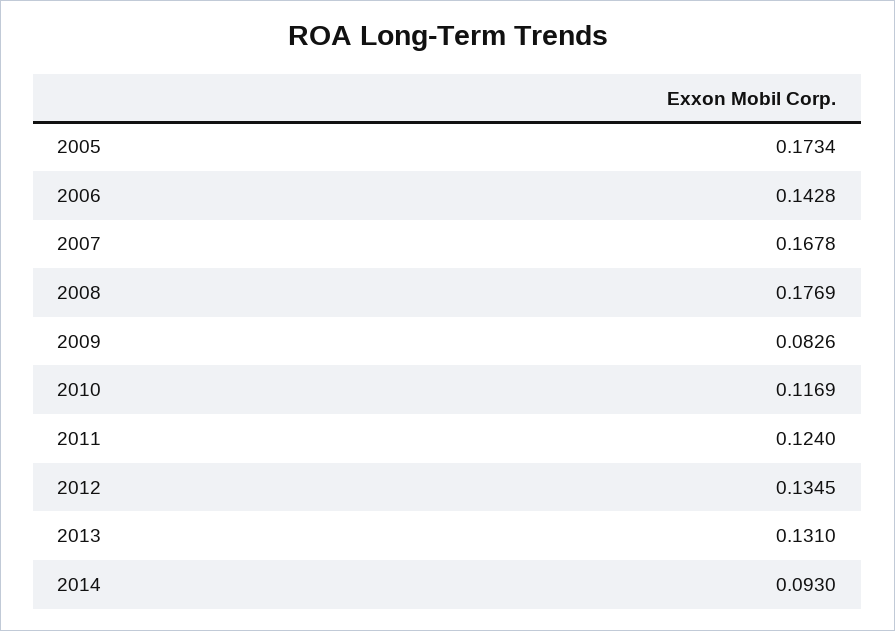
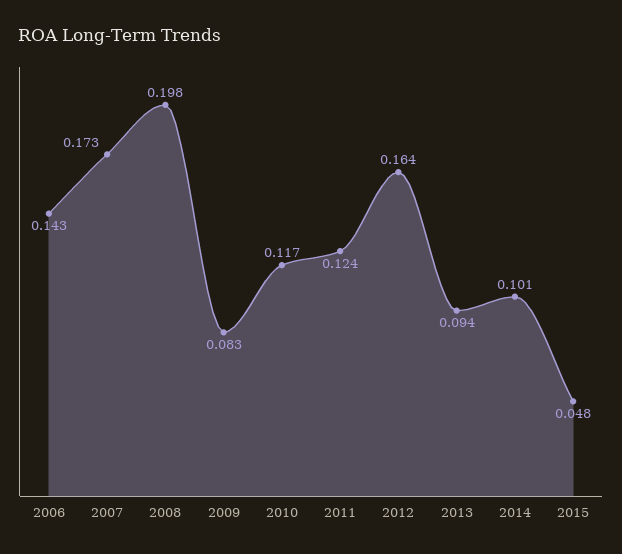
2005: 0.1734 -> none
2007: 0.1678 -> 0.173
2008: 0.1769 -> 0.198
2012: 0.1345 -> 0.164
2013: 0.131 -> 0.094
2014: 0.093 -> 0.101
2015: none -> 0.048

